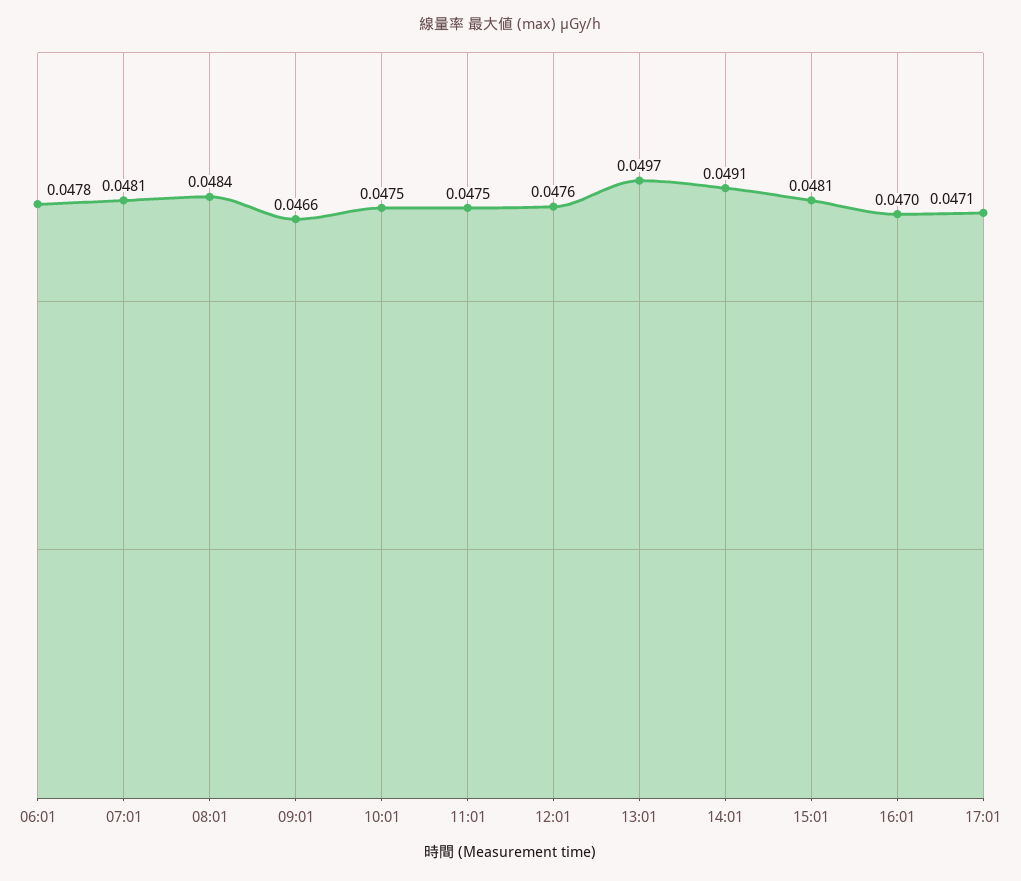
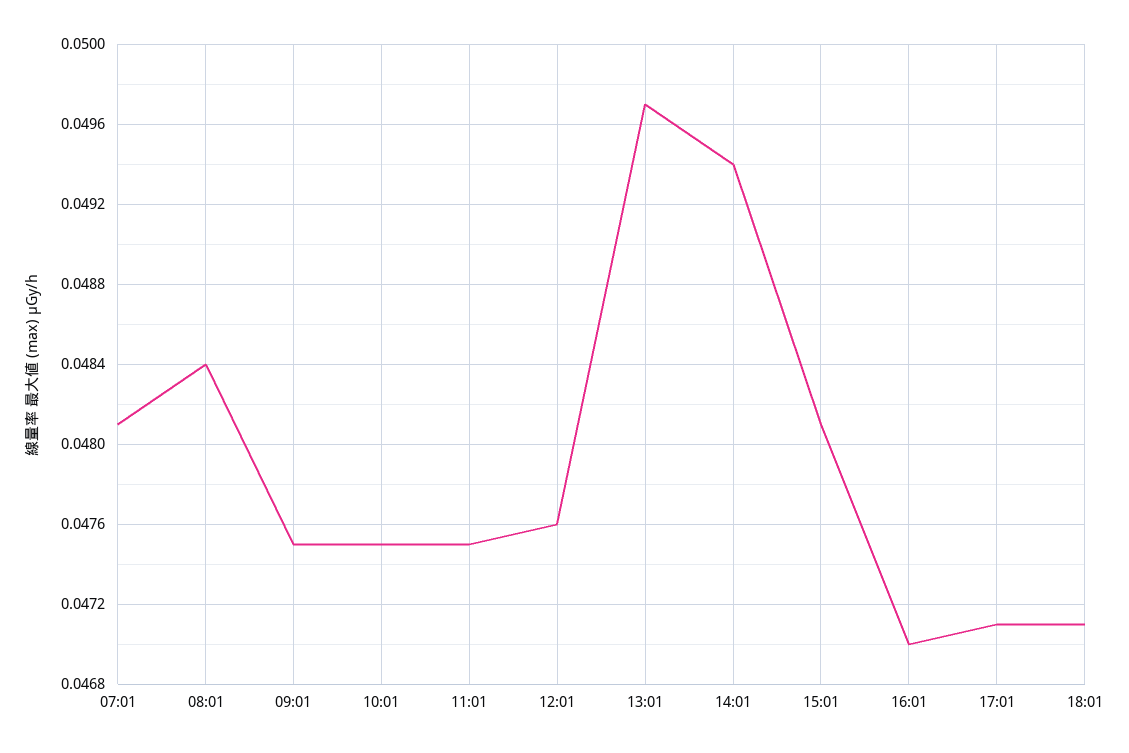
06:01: 0.0478 -> none
09:01: 0.0466 -> 0.0475
14:01: 0.0491 -> 0.0494
18:01: none -> 0.0471

